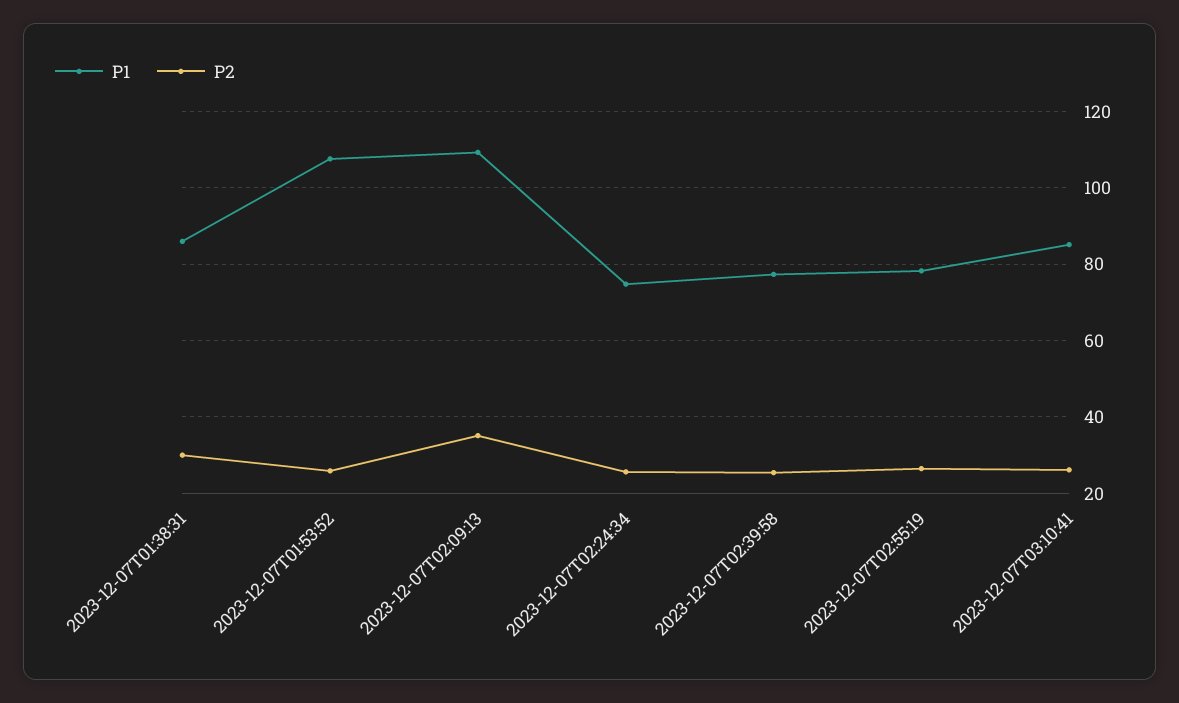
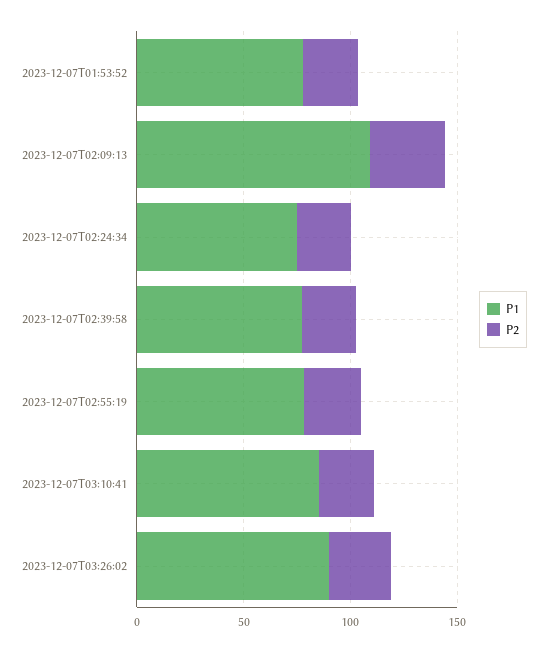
P1, 2023-12-07T01:38:31: 86 -> none
P2, 2023-12-07T01:38:31: 30 -> none
P1, 2023-12-07T01:53:52: 108 -> 80
P1, 2023-12-07T03:26:02: none -> 90
P2, 2023-12-07T03:26:02: none -> 30

